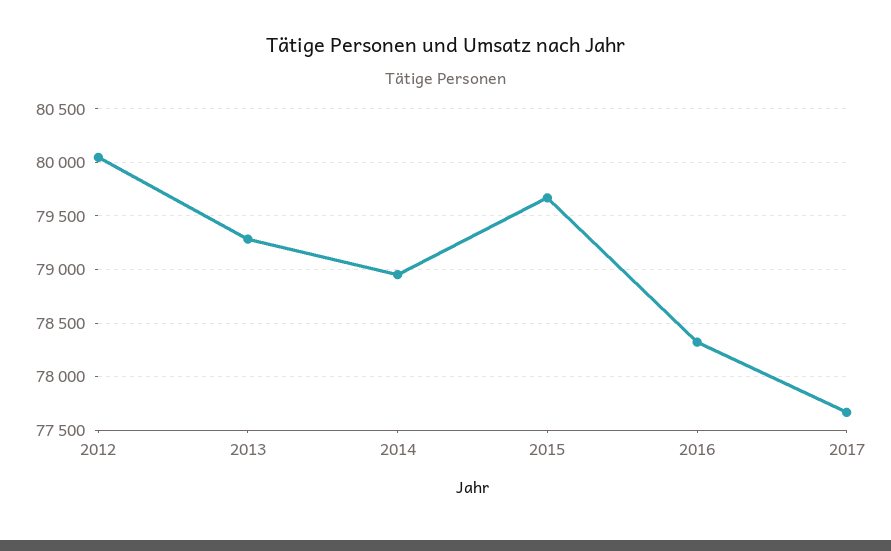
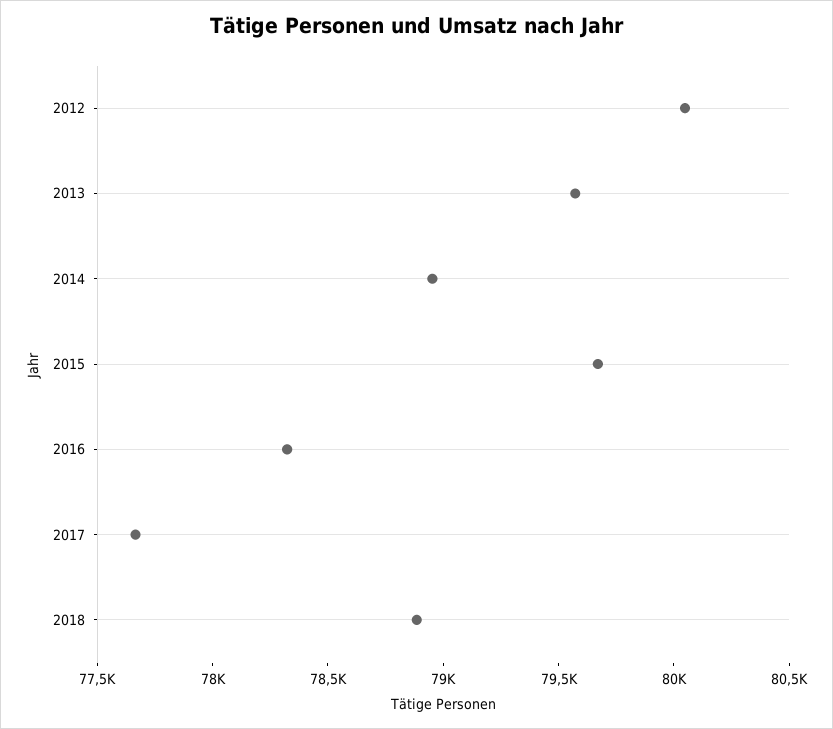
2013: 79300 -> 79600
2018: none -> 78900

